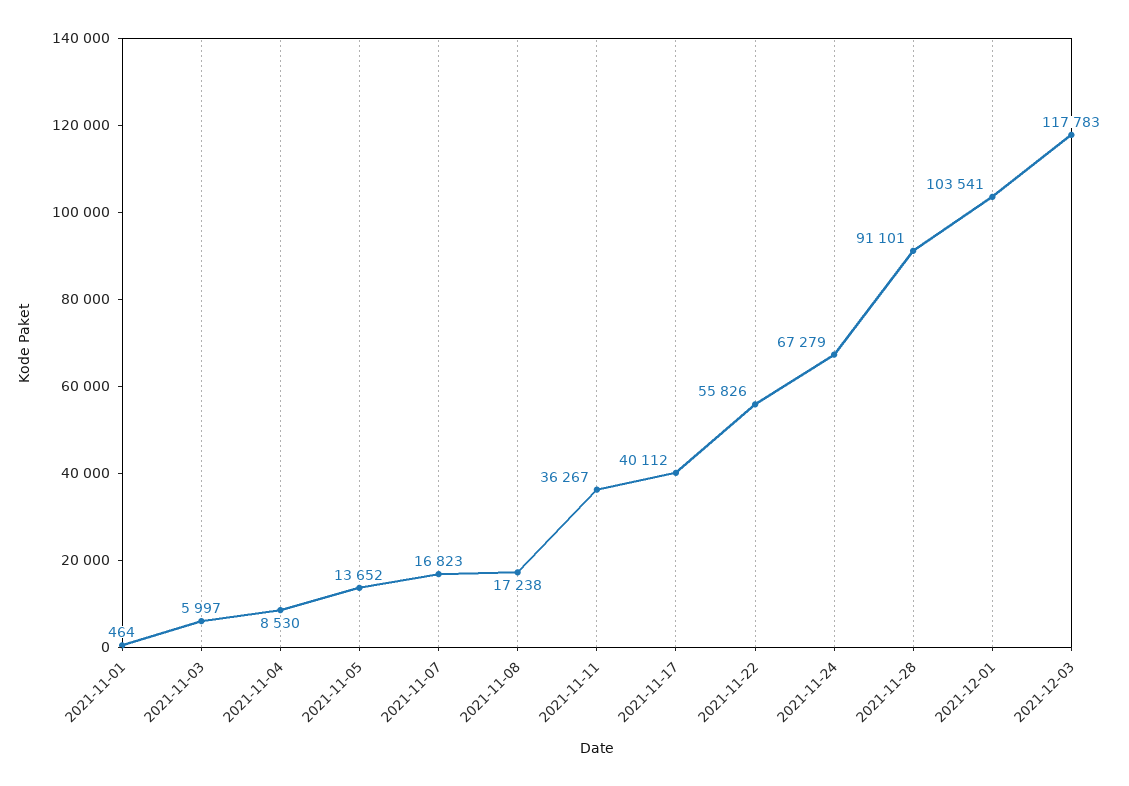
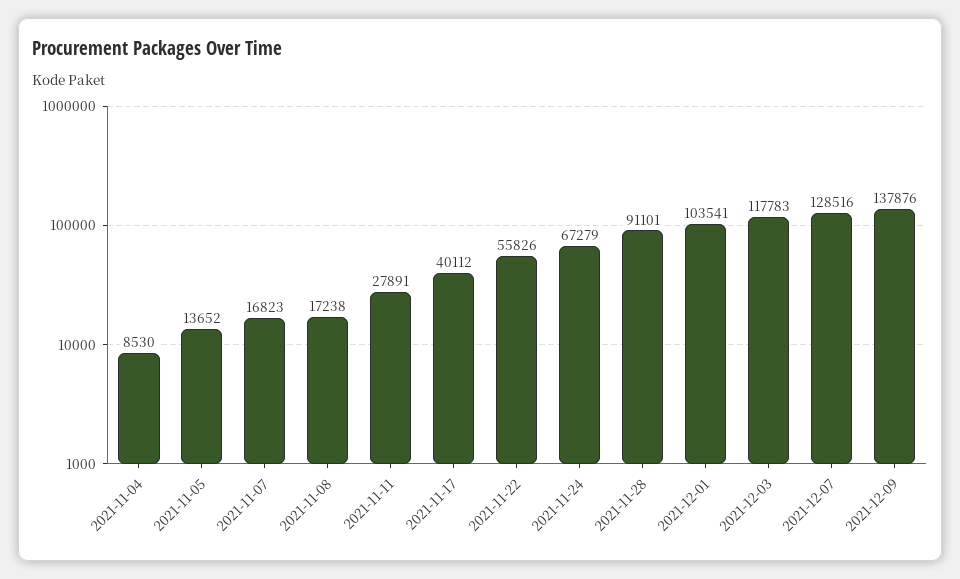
2021-11-01: 464 -> none
2021-11-03: 5997 -> none
2021-11-11: 36267 -> 27891
2021-12-07: none -> 128516
2021-12-09: none -> 137876

